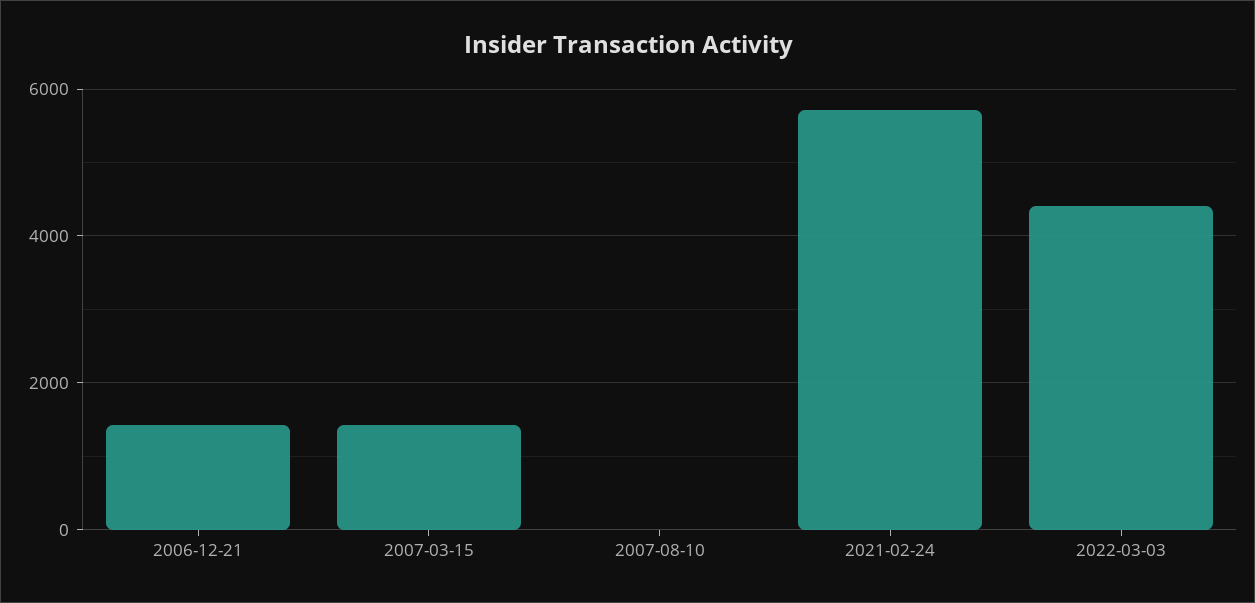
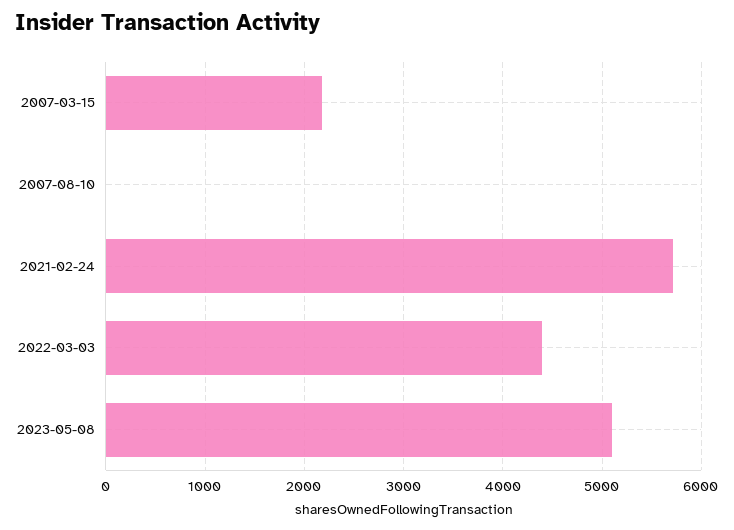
2006-12-21: 1400 -> none
2007-03-15: 1400 -> 2200
2023-05-08: none -> 5100

